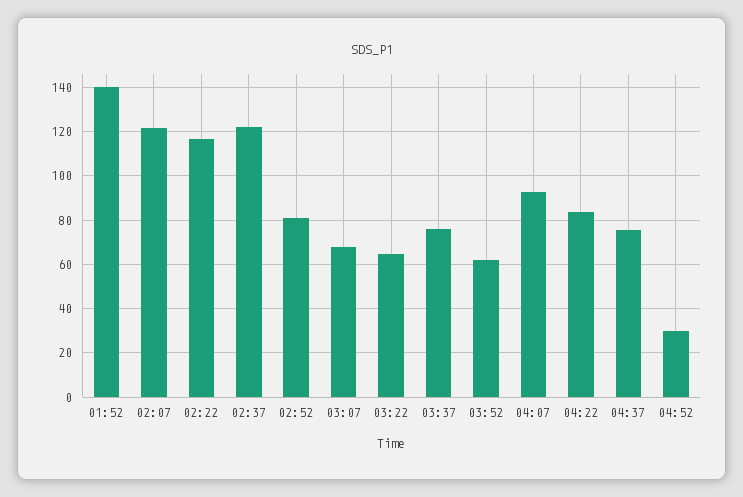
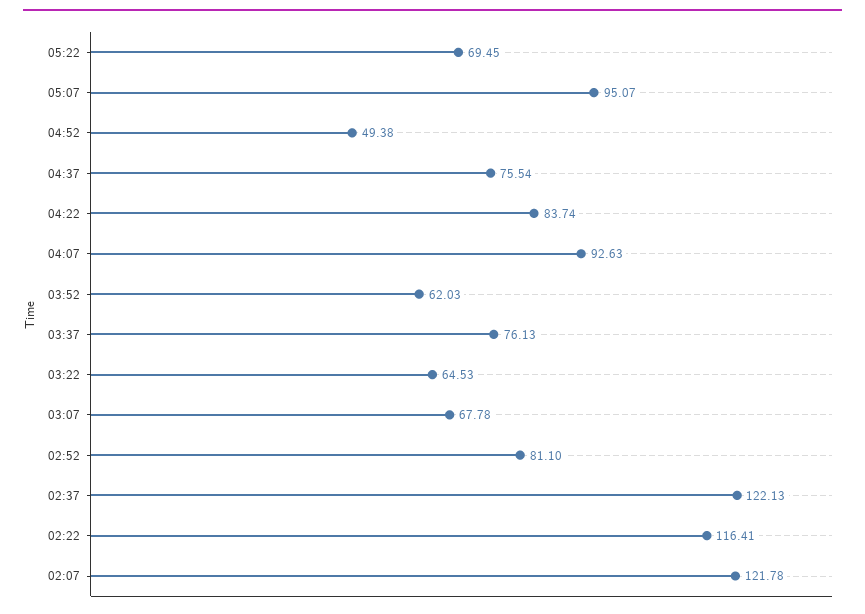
01:52: 140 -> none
04:52: 30 -> 49.38
05:22: none -> 69.45
05:07: none -> 95.07

